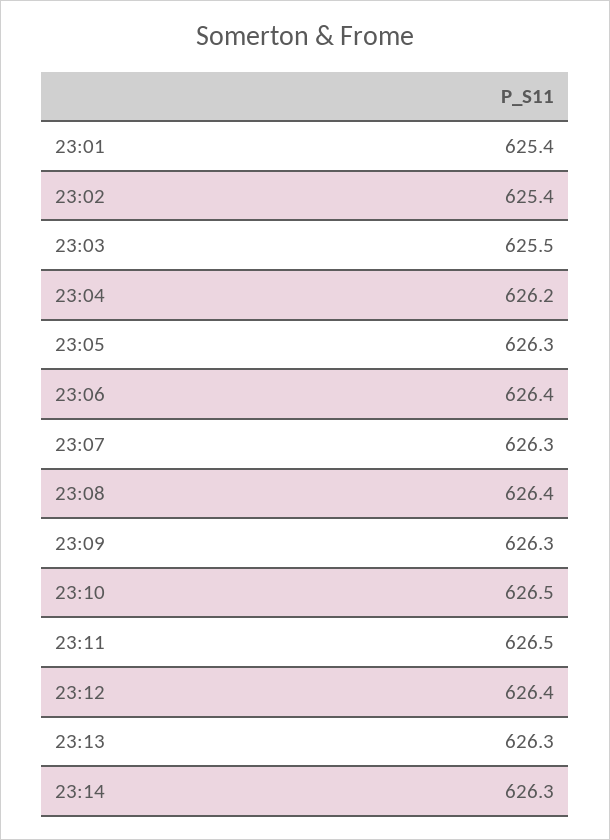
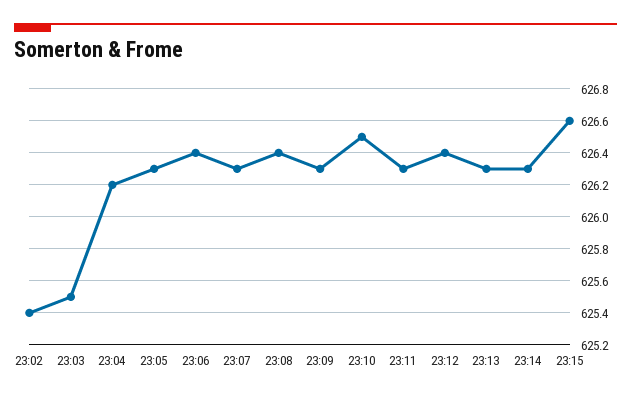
23:01: 625.4 -> none
23:11: 626.5 -> 626.3
23:15: none -> 626.6

